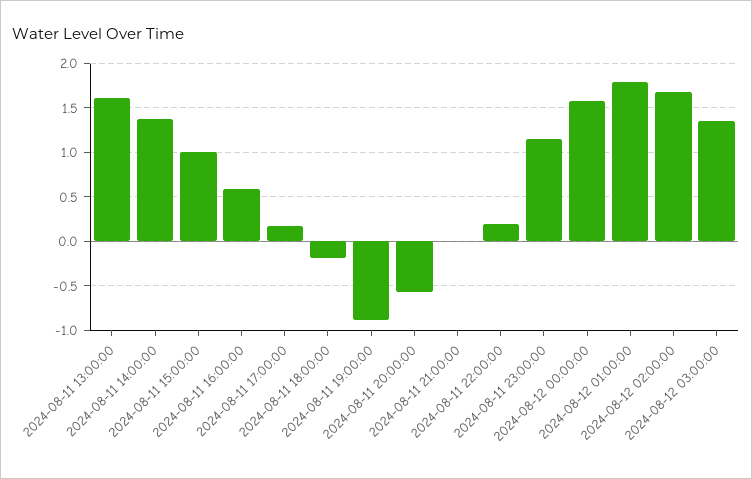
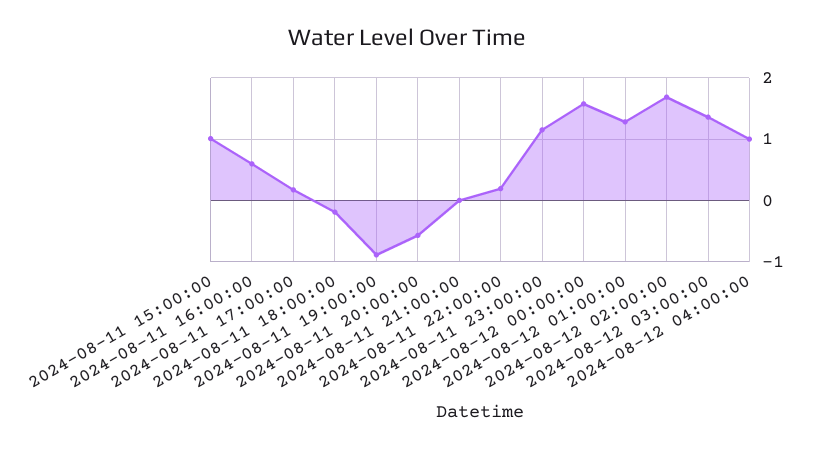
2024-08-11 13:00:00: 1.6 -> none
2024-08-11 14:00:00: 1.4 -> none
2024-08-12 01:00:00: 1.8 -> 1.3
2024-08-12 04:00:00: none -> 1

